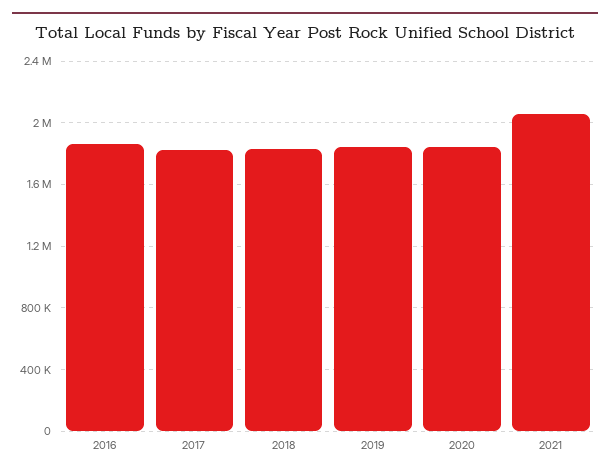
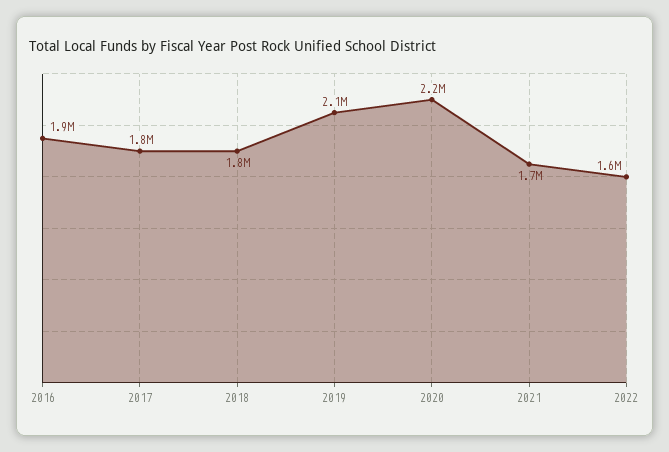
2019: 1850000 -> 2100000
2020: 1850000 -> 2200000
2021: 2050000 -> 1700000
2022: none -> 1600000

